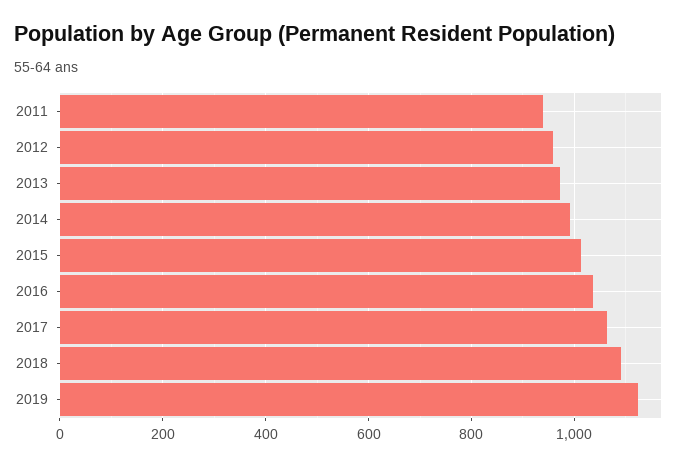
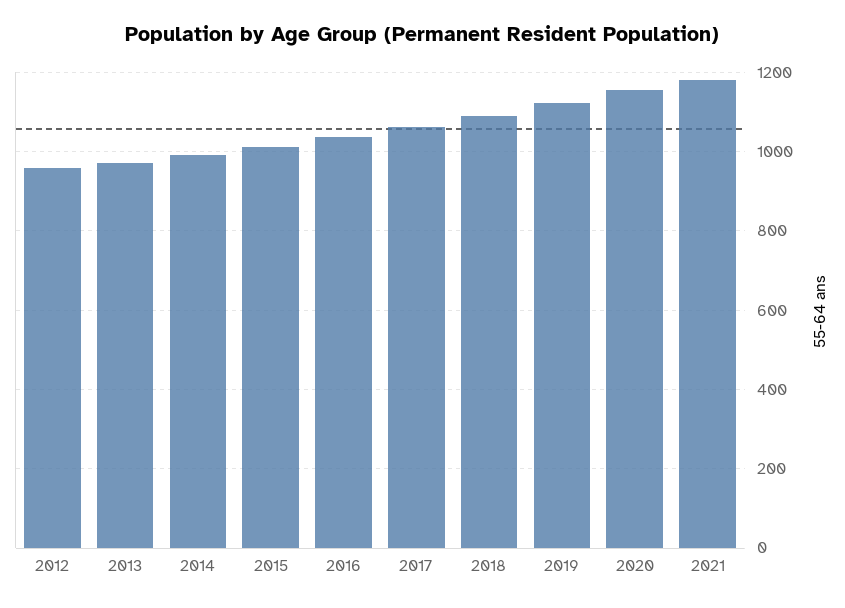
2011: 940 -> none
2020: none -> 1160
2021: none -> 1180

